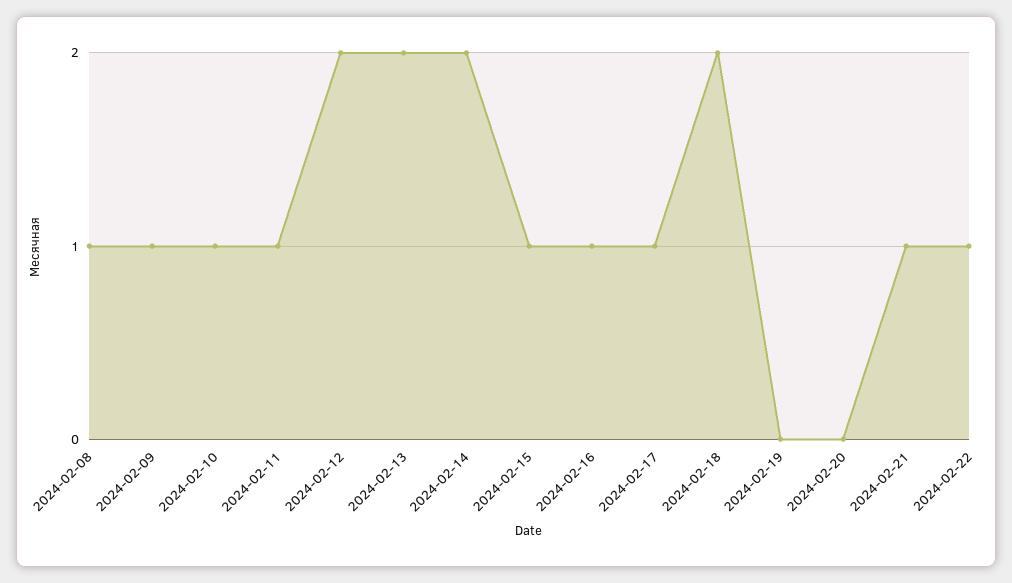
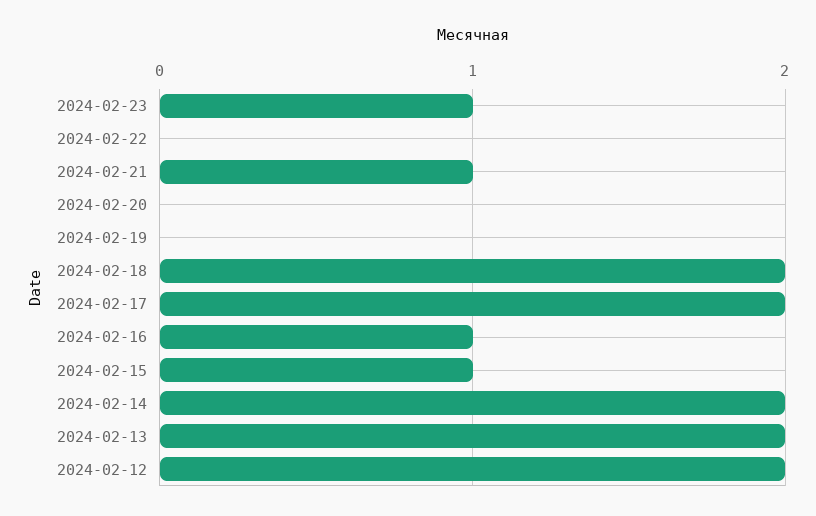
2024-02-08: 1 -> none
2024-02-09: 1 -> none
2024-02-10: 1 -> none
2024-02-11: 1 -> none
2024-02-17: 1 -> 2
2024-02-22: 1 -> 0
2024-02-23: none -> 1

